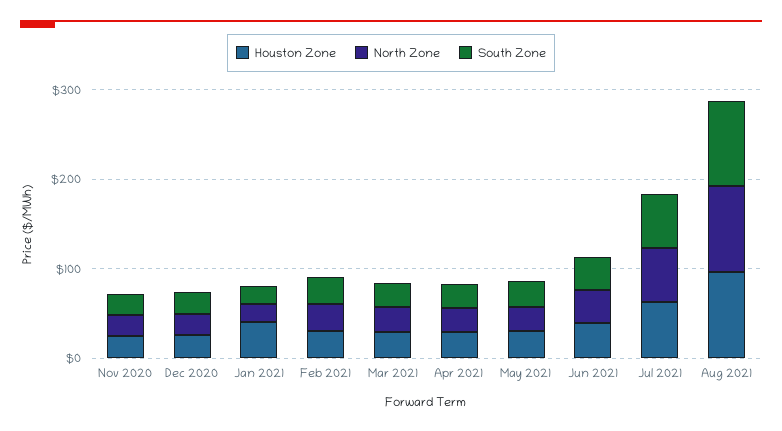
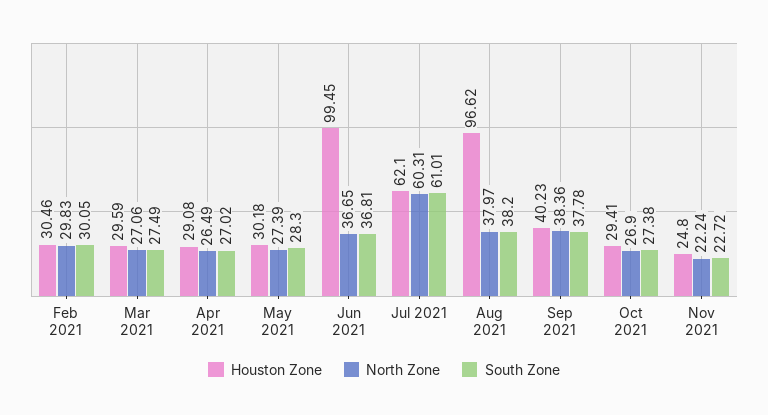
Houston Zone, Nov 2020: 20 -> none
North Zone, Nov 2020: 20 -> none
South Zone, Nov 2020: 20 -> none
Houston Zone, Dec 2020: 20 -> none
North Zone, Dec 2020: 20 -> none
South Zone, Dec 2020: 20 -> none
Houston Zone, Jan 2021: 40 -> none
North Zone, Jan 2021: 20 -> none
South Zone, Jan 2021: 20 -> none
Houston Zone, Jun 2021: 40 -> 99.45
North Zone, Aug 2021: 100 -> 37.97
South Zone, Aug 2021: 100 -> 38.2
Houston Zone, Sep 2021: none -> 40.23
North Zone, Sep 2021: none -> 38.36
South Zone, Sep 2021: none -> 37.78
Houston Zone, Oct 2021: none -> 29.41
North Zone, Oct 2021: none -> 26.9
South Zone, Oct 2021: none -> 27.38
Houston Zone, Nov 2021: none -> 24.8
North Zone, Nov 2021: none -> 22.24
South Zone, Nov 2021: none -> 22.72

